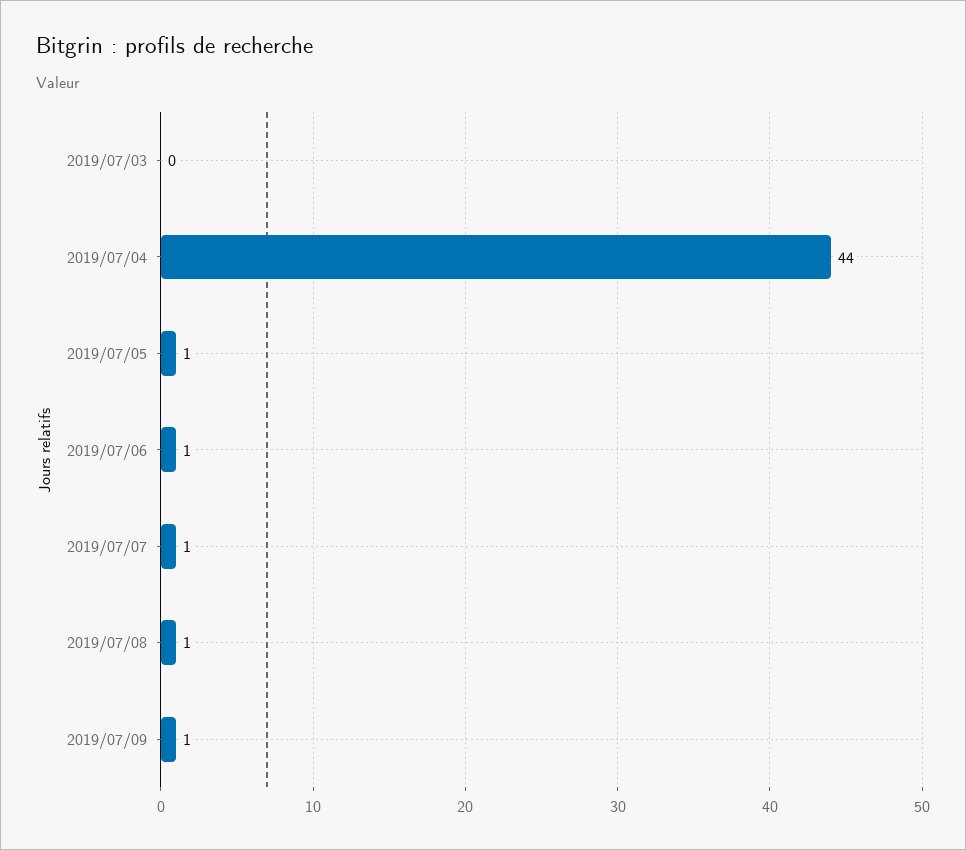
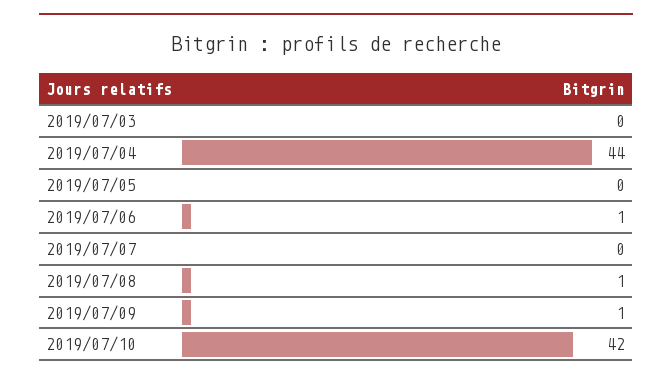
2019/07/05: 1 -> 0
2019/07/07: 1 -> 0
2019/07/10: none -> 42

